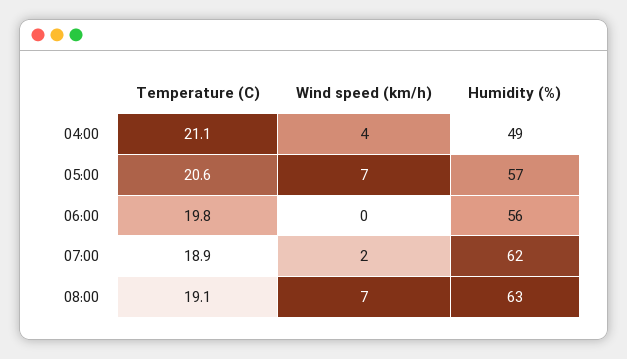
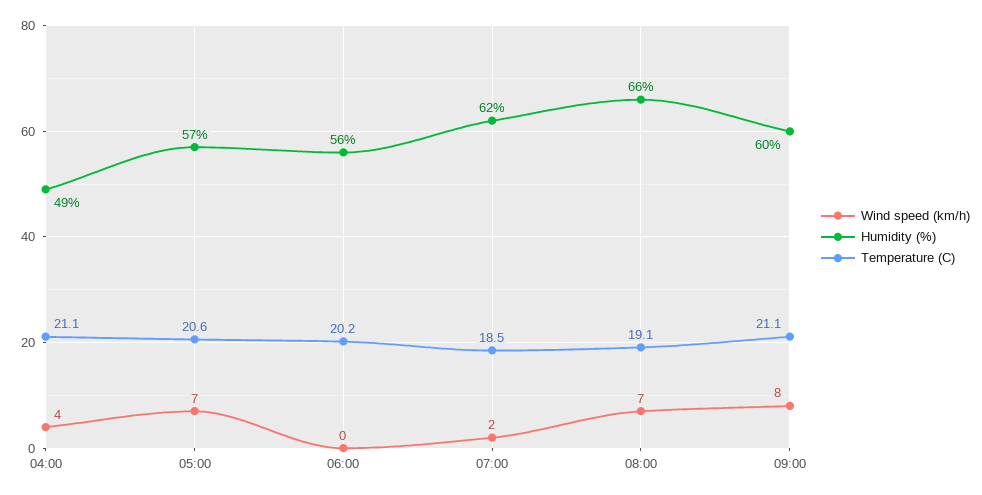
Temperature (C), 06:00: 19.8 -> 20.2
Temperature (C), 07:00: 18.9 -> 18.5
Humidity (%), 08:00: 63 -> 66
Wind speed (km/h), 09:00: none -> 8
Humidity (%), 09:00: none -> 60
Temperature (C), 09:00: none -> 21.1

